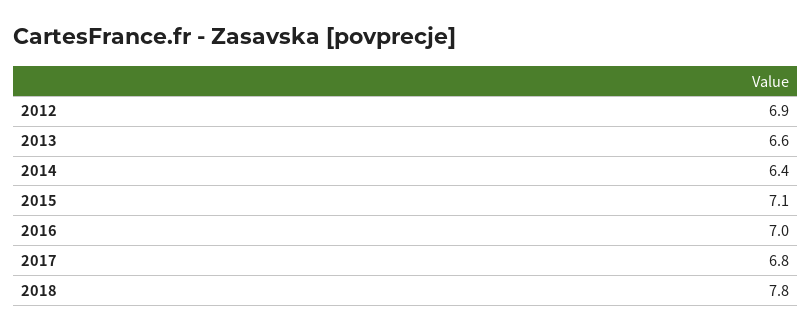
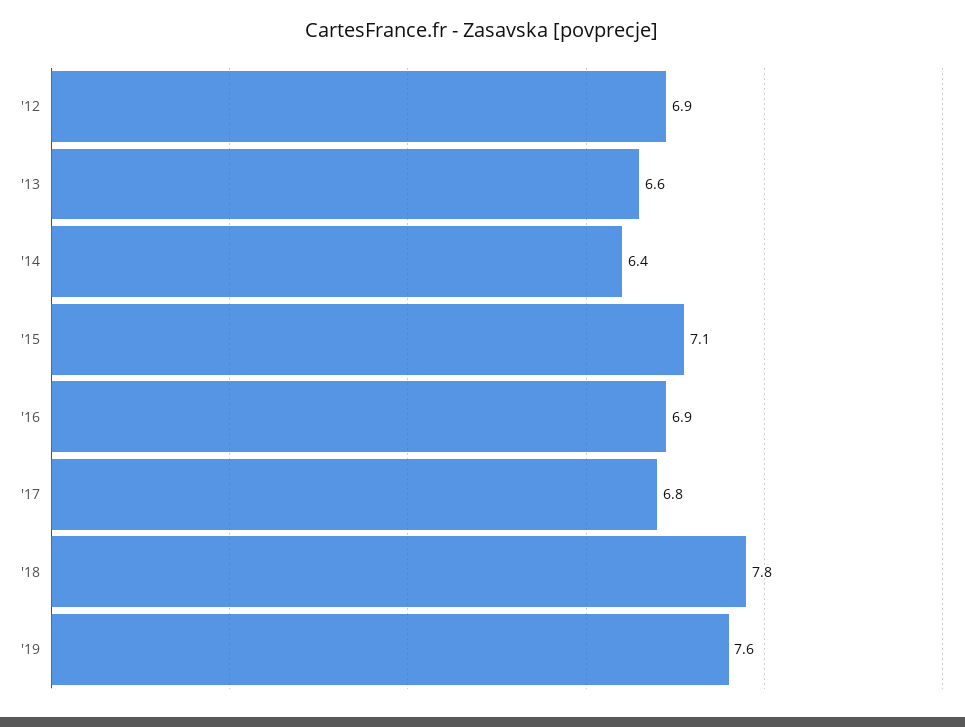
2016: 7 -> 6.9
'19: none -> 7.6

